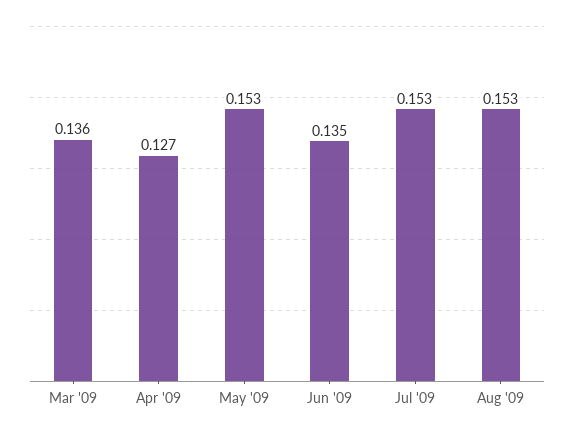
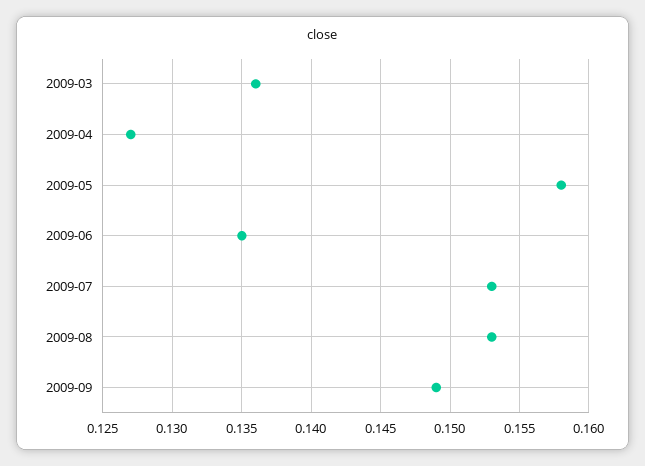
May '09: 0.153 -> 0.158
2009-09: none -> 0.149

